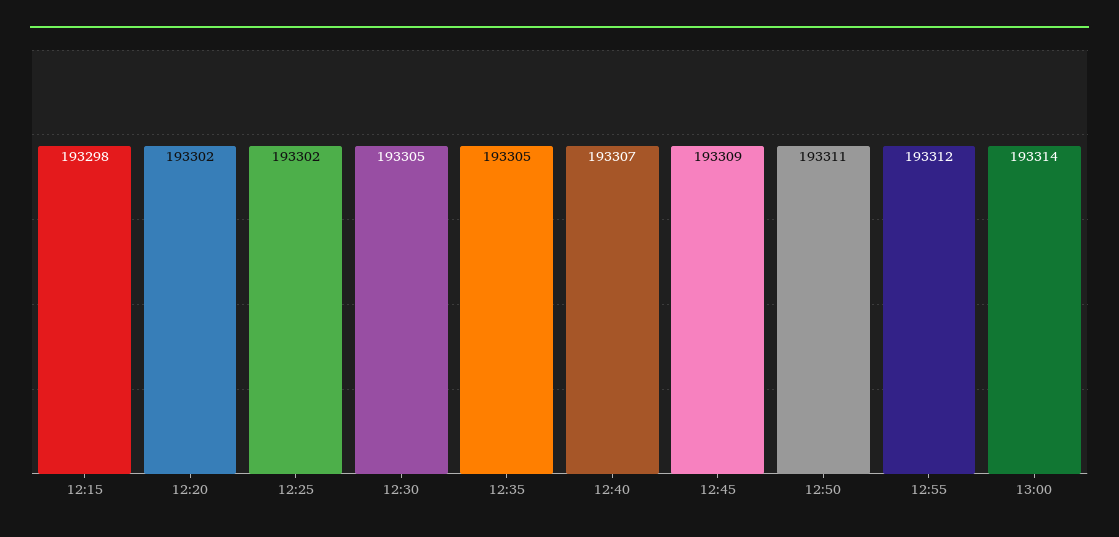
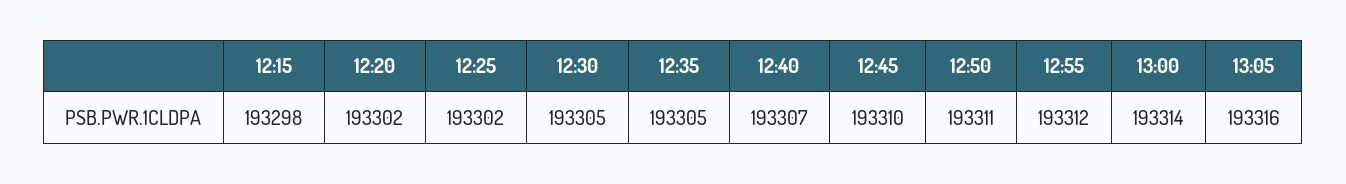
12:45: 193309 -> 193310
13:05: none -> 193316

